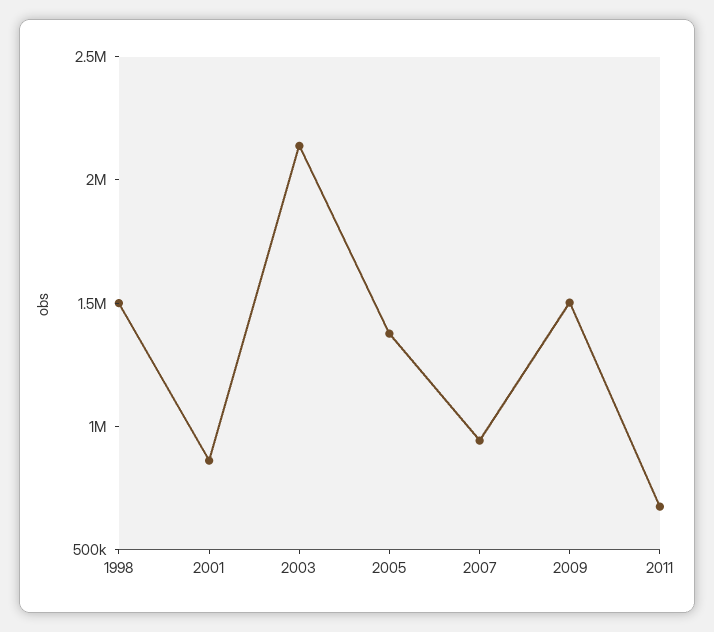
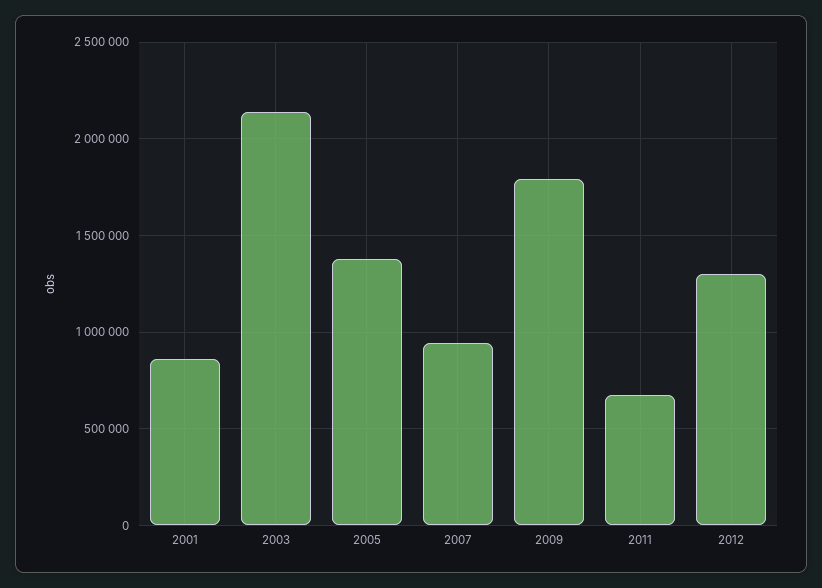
1998: 1500000 -> none
2009: 1500000 -> 1800000
2012: none -> 1300000

